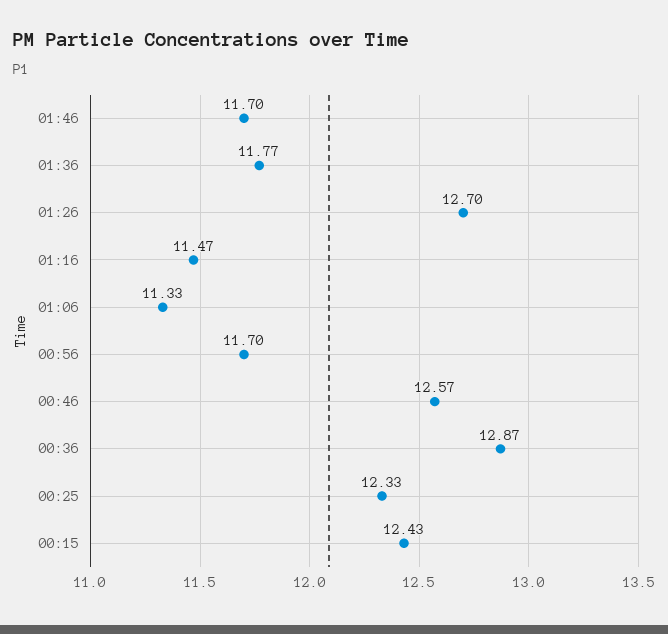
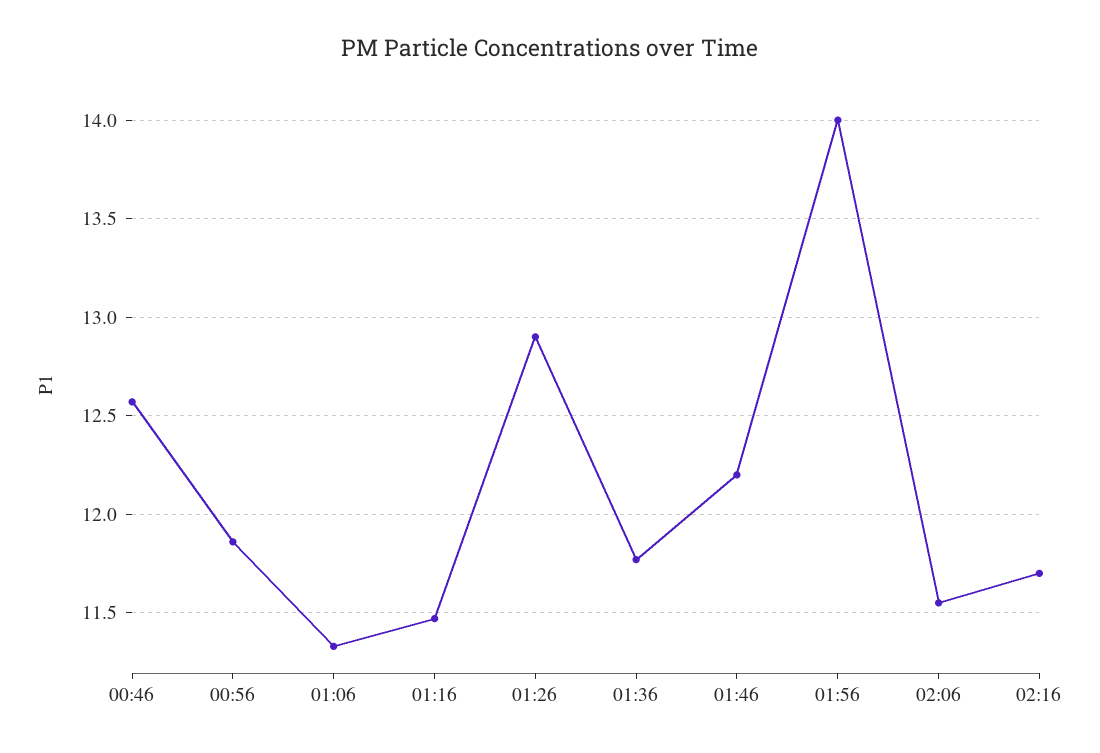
01:46: 11.7 -> 12.2
01:26: 12.7 -> 12.9
00:56: 11.7 -> 11.85
00:36: 12.87 -> none
00:25: 12.33 -> none
00:15: 12.43 -> none
01:56: none -> 14
02:06: none -> 11.55
02:16: none -> 11.7

